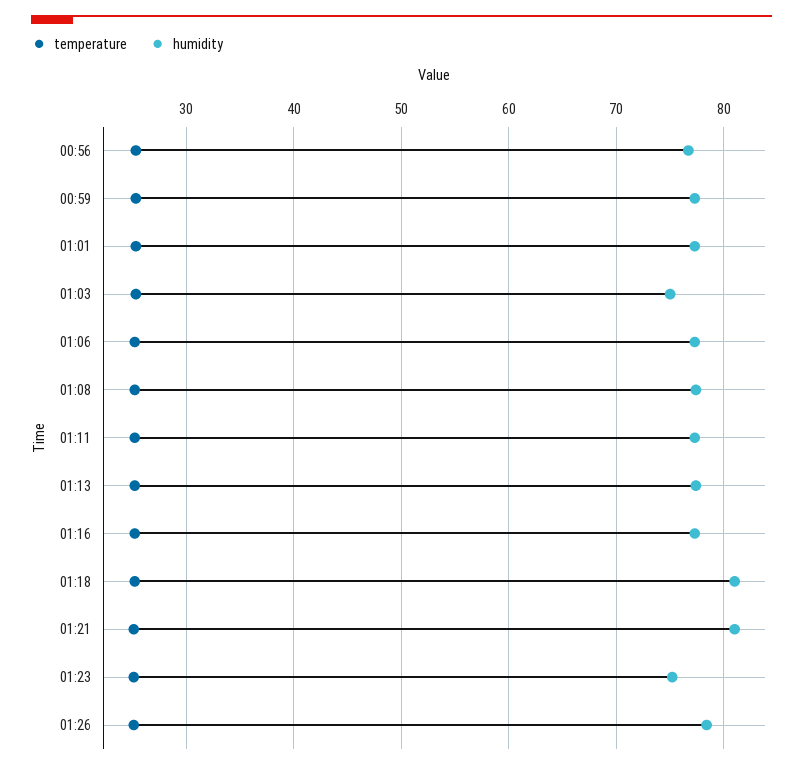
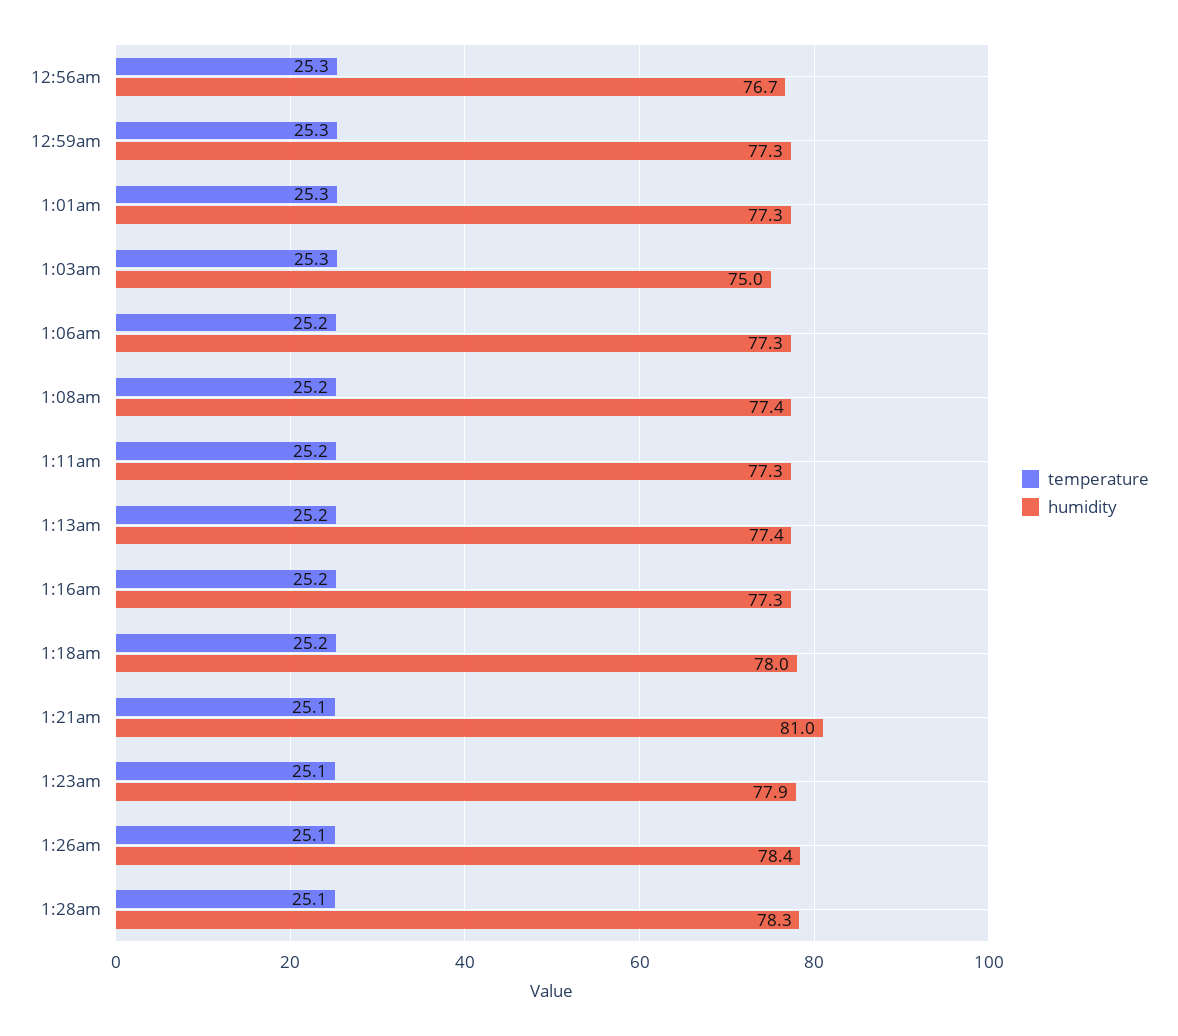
humidity, 01:18: 81 -> 78
humidity, 01:23: 75 -> 77.9
temperature, 1:28am: none -> 25.1
humidity, 1:28am: none -> 78.3

